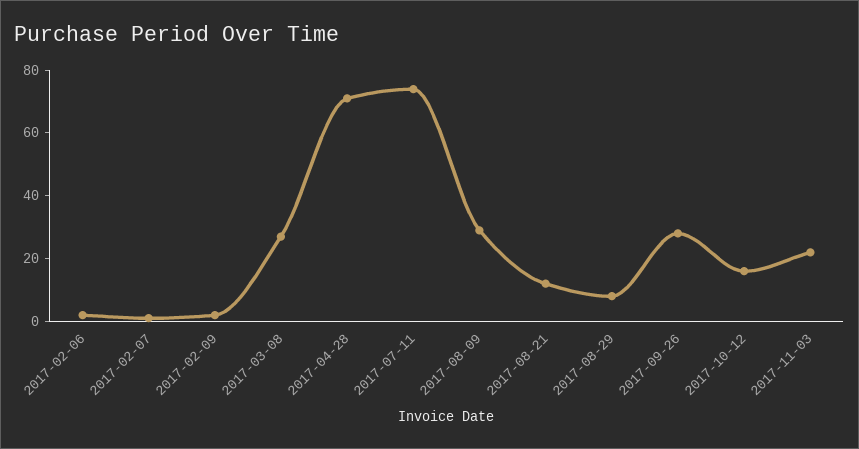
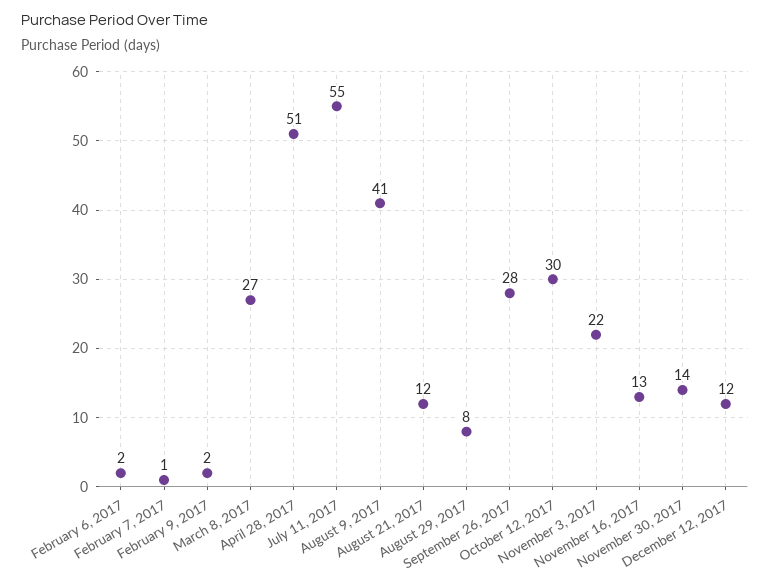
2017-04-28: 70 -> 51
2017-07-11: 75 -> 55
2017-08-09: 30 -> 41
2017-10-12: 15 -> 30
November 16, 2017: none -> 13
November 30, 2017: none -> 14
December 12, 2017: none -> 12

